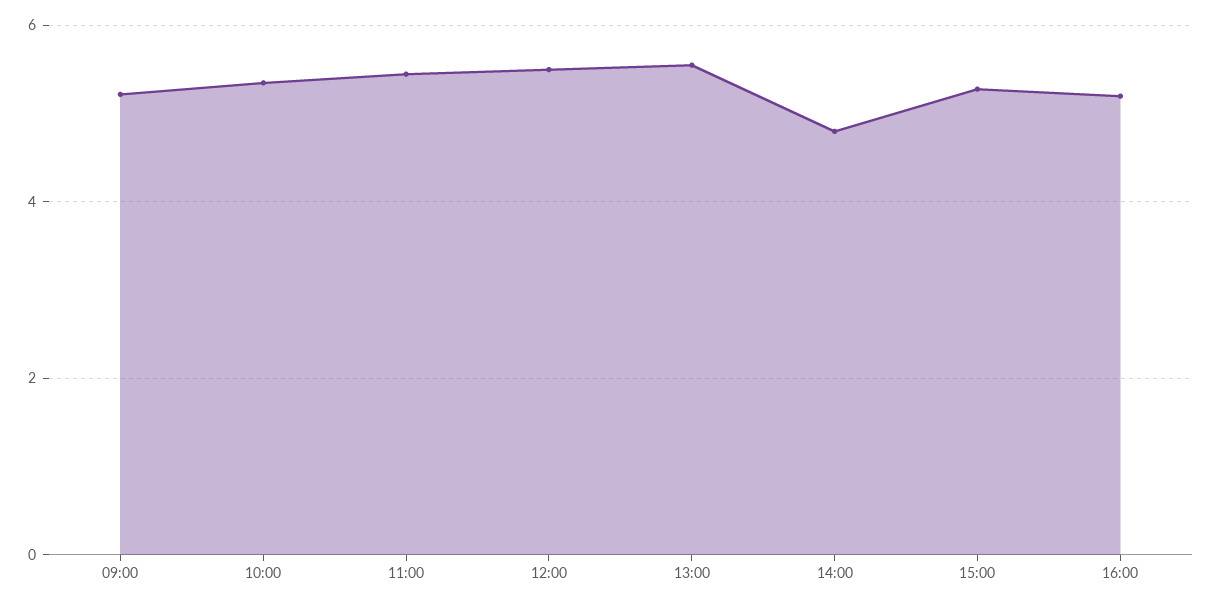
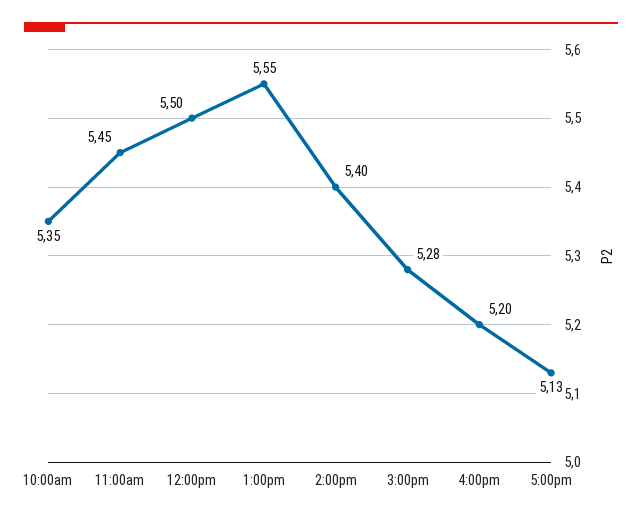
09:00: 5.2 -> none
14:00: 4.8 -> 5.4
5:00pm: none -> 5.13

